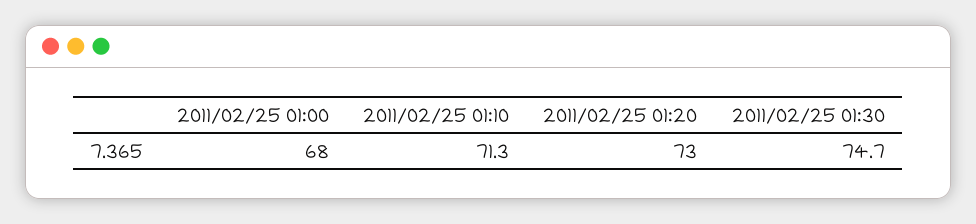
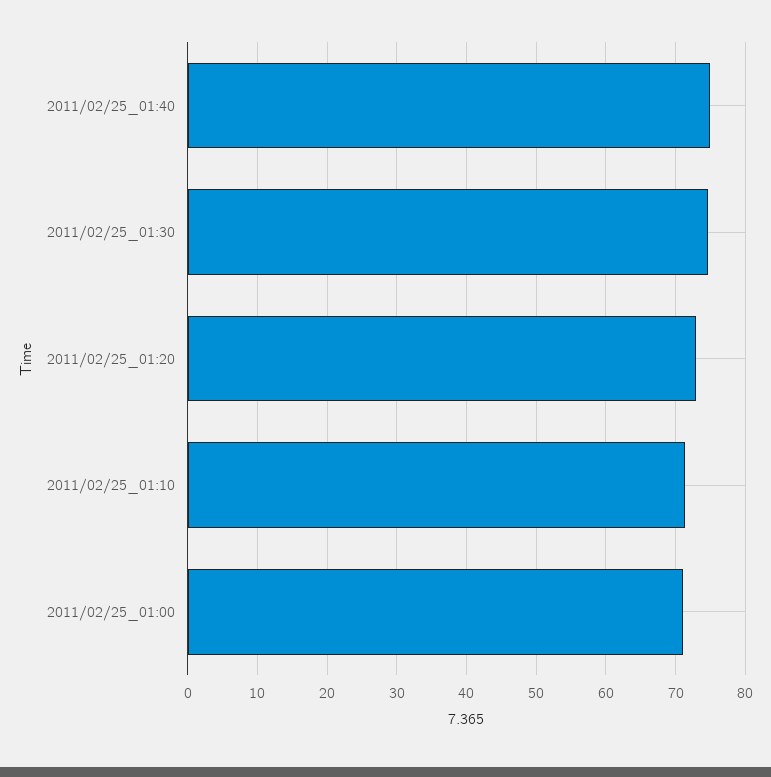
2011/02/25 01:00: 68 -> 71
2011/02/25_01:40: none -> 75

